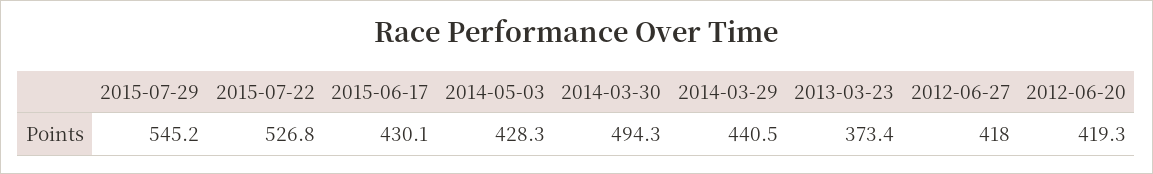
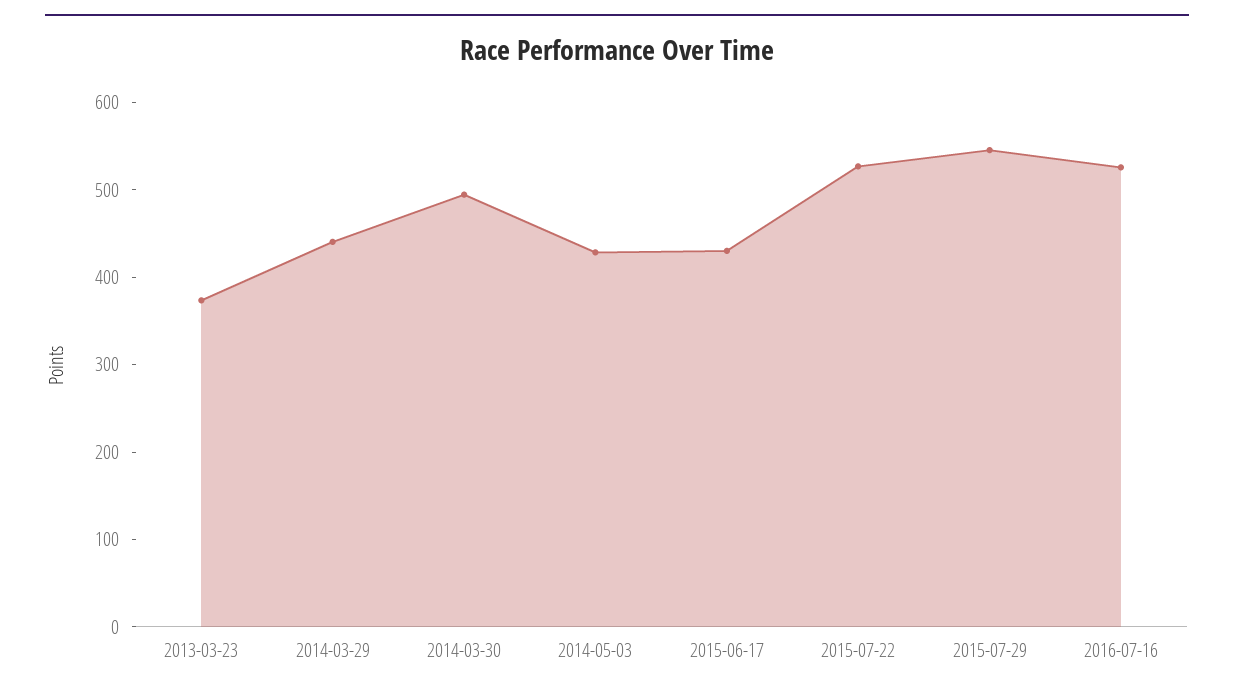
2012-06-27: 418 -> none
2012-06-20: 419.3 -> none
2016-07-16: none -> 520

